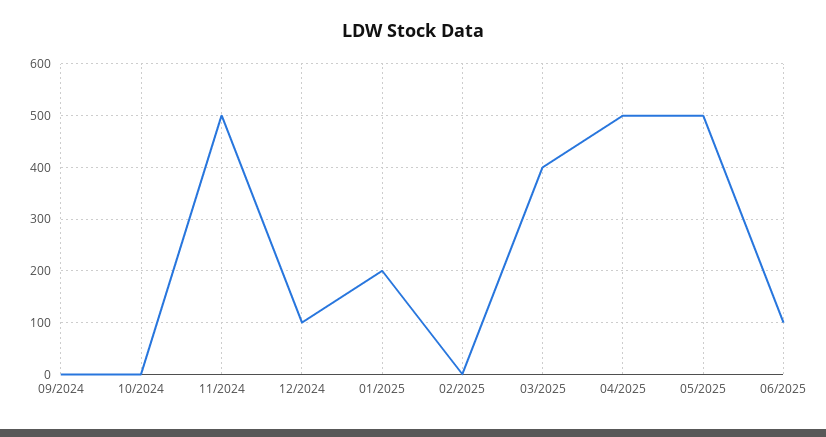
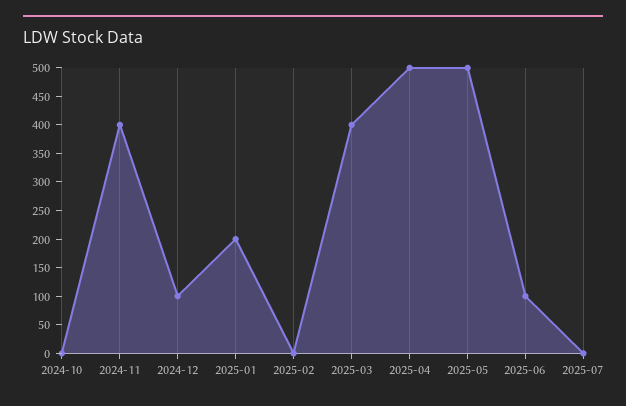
09/2024: 0 -> none
11/2024: 500 -> 400
2025-07: none -> 0

